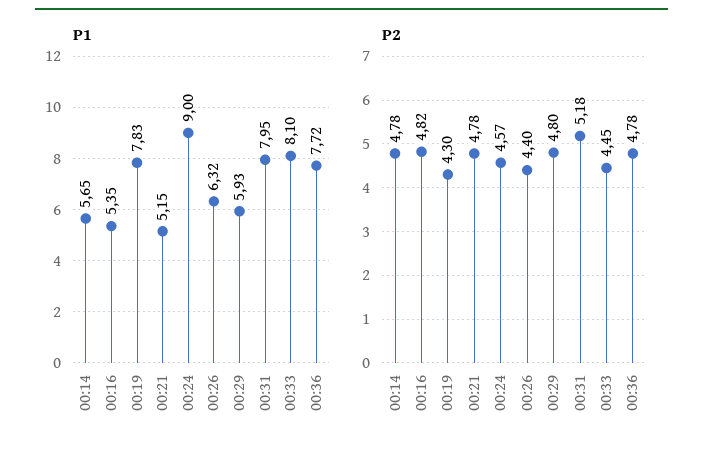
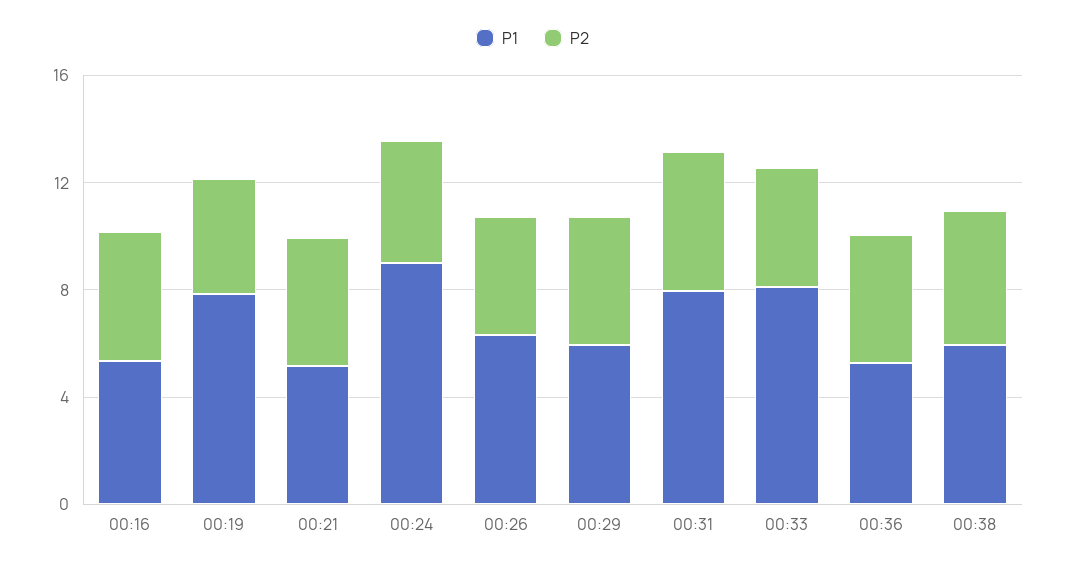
P1, 00:14: 5.65 -> none
P1, 00:36: 7.72 -> 5
P2, 00:14: 4.78 -> none
P1, 00:38: none -> 6
P2, 00:38: none -> 5

